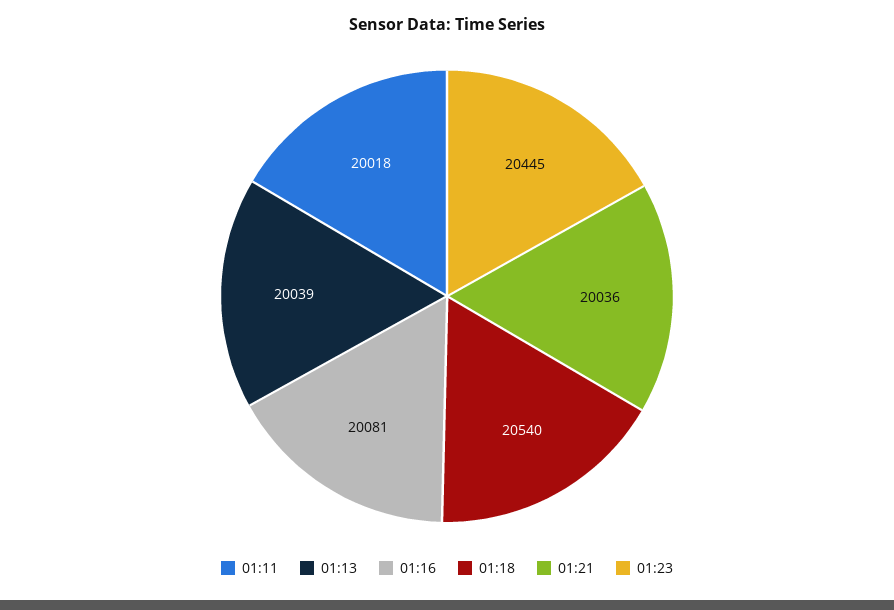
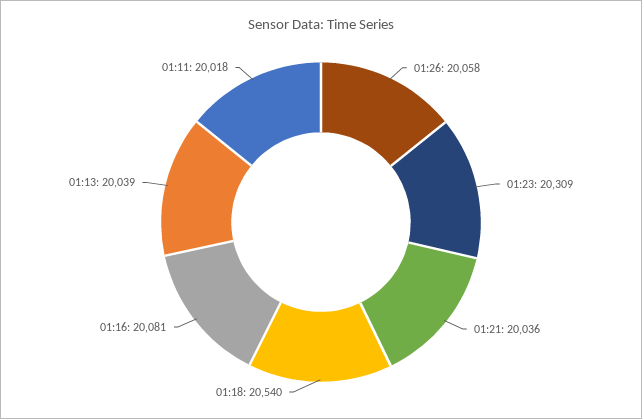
01:23: 20445 -> 20309
01:26: none -> 20058

